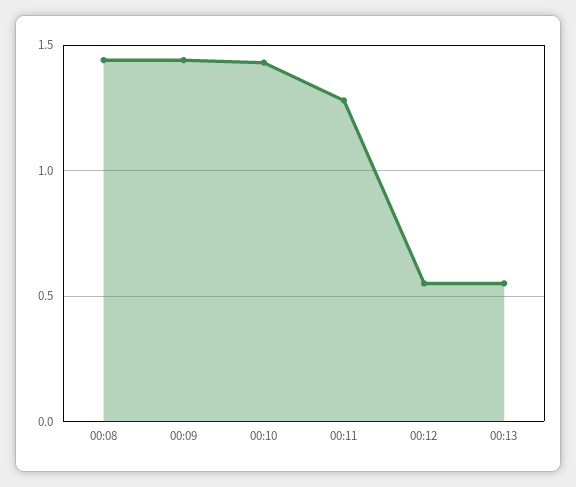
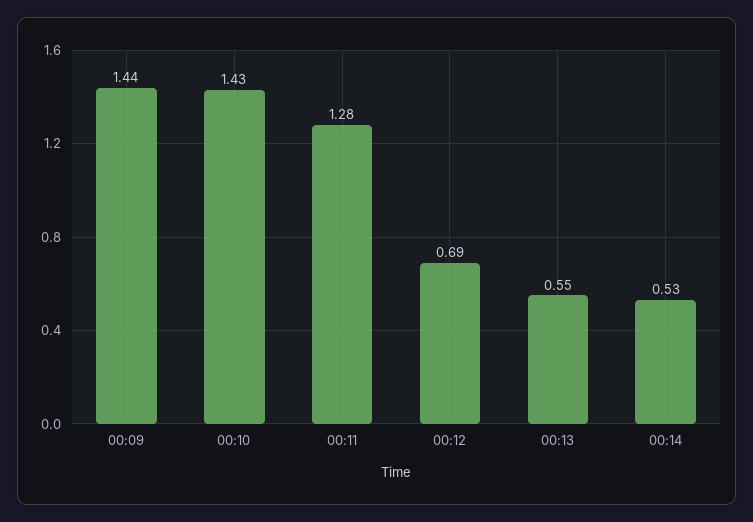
00:08: 1.45 -> none
00:12: 0.55 -> 0.69
00:14: none -> 0.53

